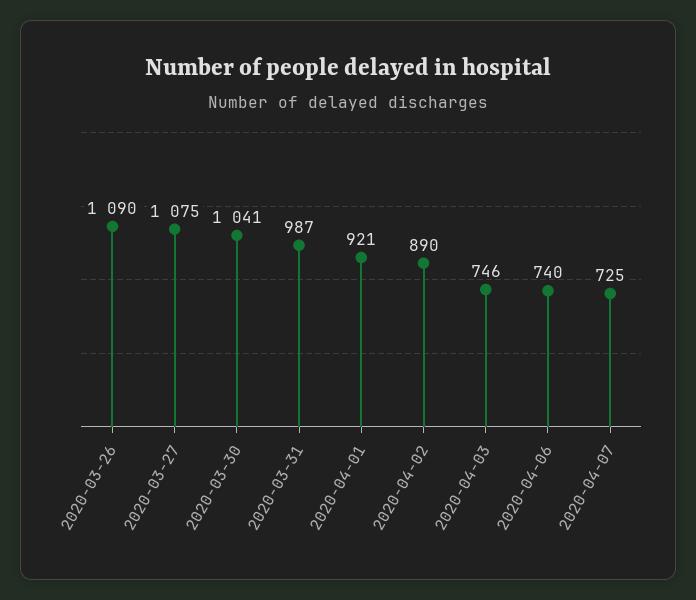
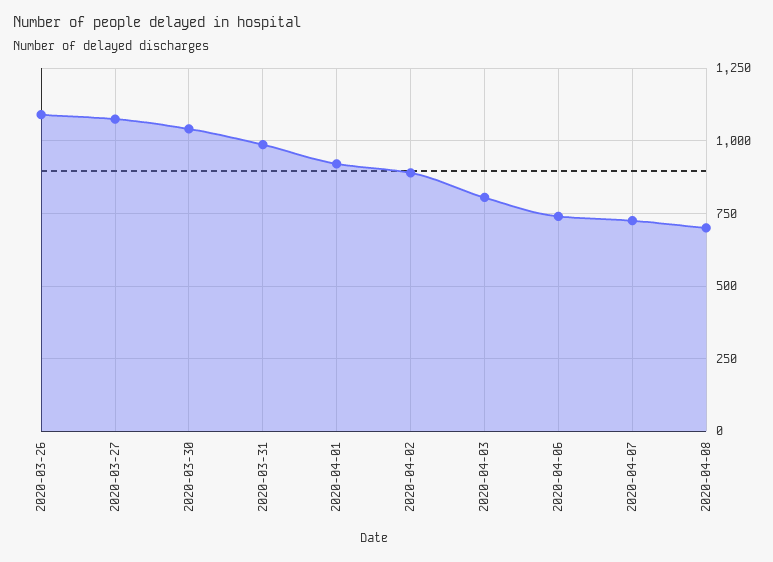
2020-04-03: 746 -> 800
2020-04-08: none -> 700

